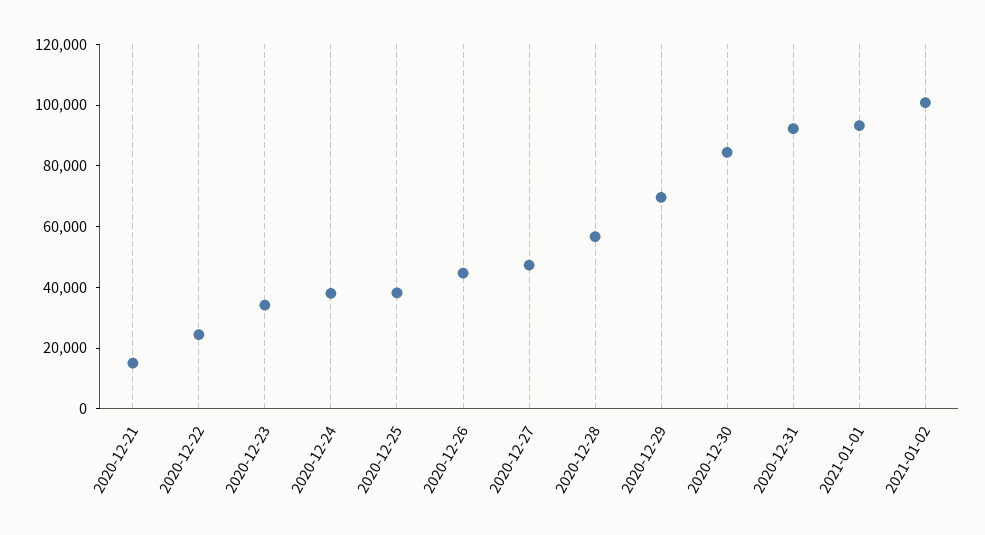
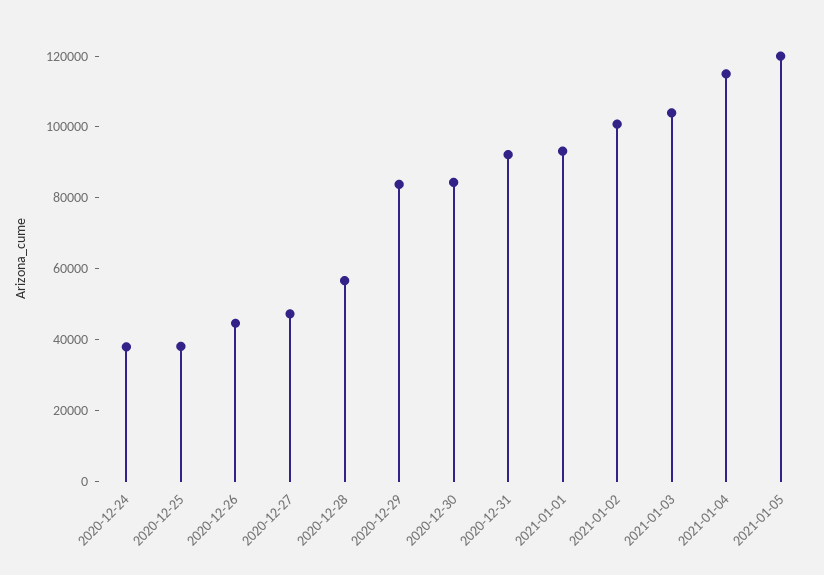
2020-12-21: 15000 -> none
2020-12-22: 25000 -> none
2020-12-23: 35000 -> none
2020-12-29: 70000 -> 85000
2021-01-03: none -> 105000
2021-01-04: none -> 115000
2021-01-05: none -> 120000

